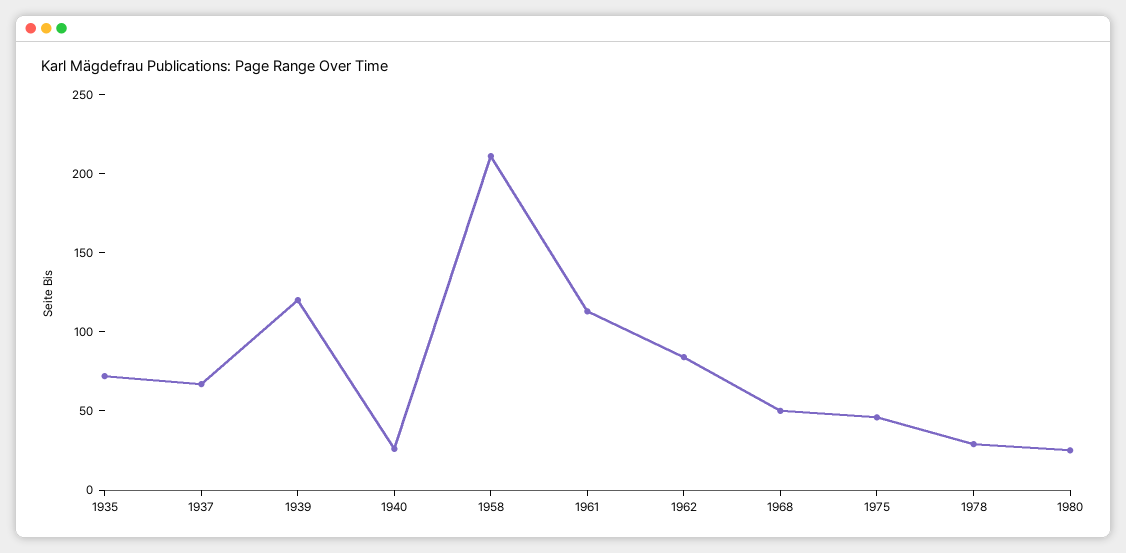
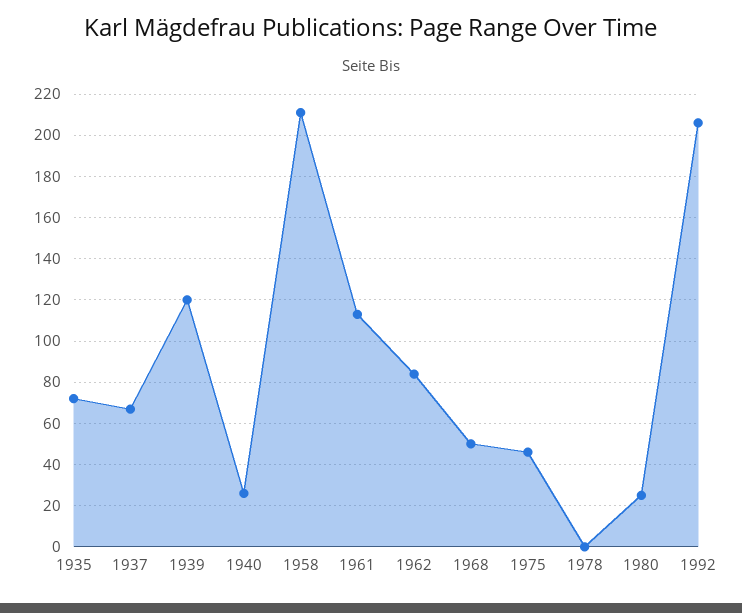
1978: 30 -> 0
1992: none -> 205

